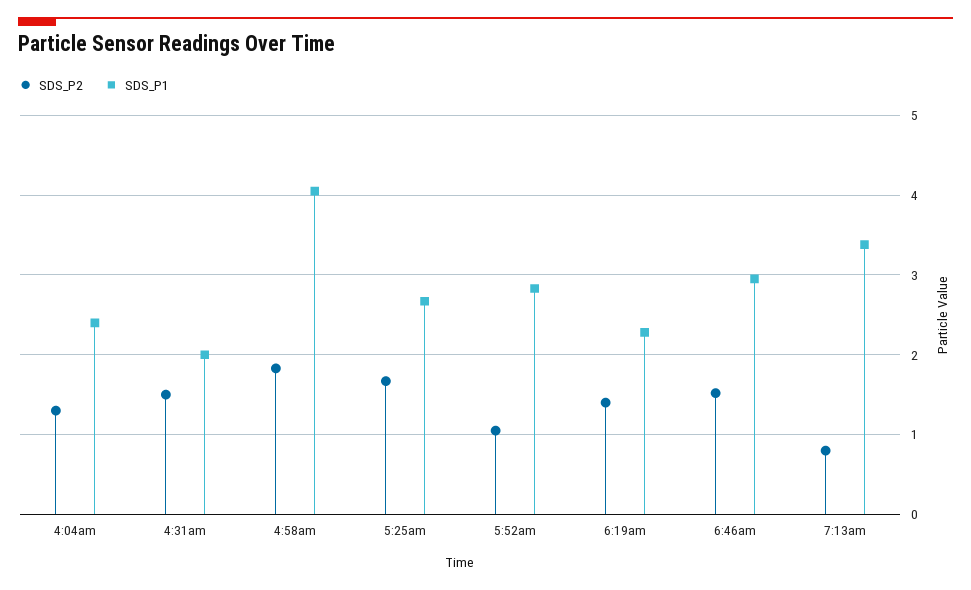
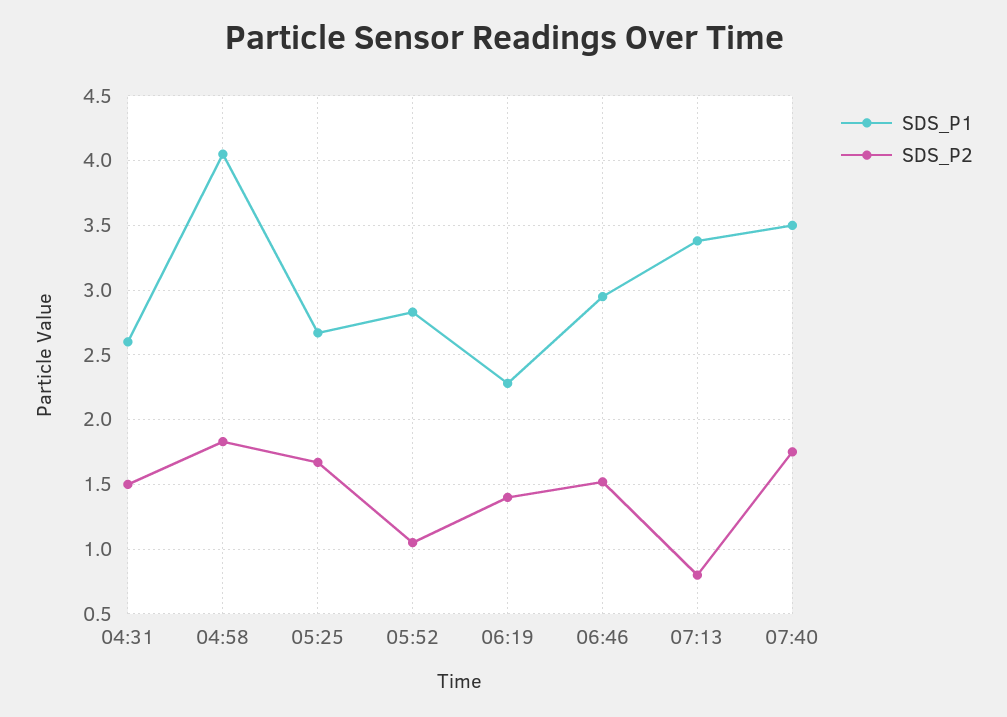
SDS_P2, 4:04am: 1.3 -> none
SDS_P1, 4:04am: 2.4 -> none
SDS_P1, 4:31am: 2 -> 2.6
SDS_P1, 07:40: none -> 3.5
SDS_P2, 07:40: none -> 1.75

